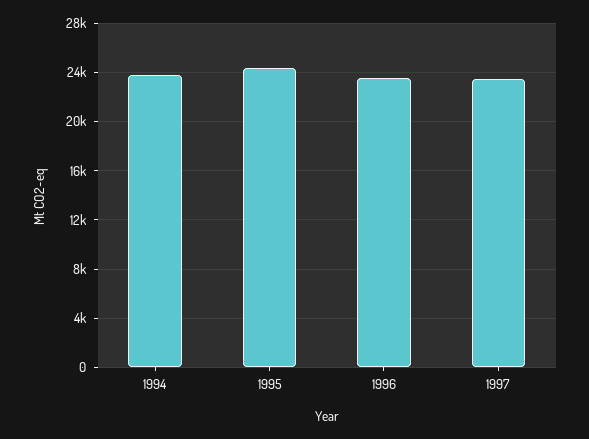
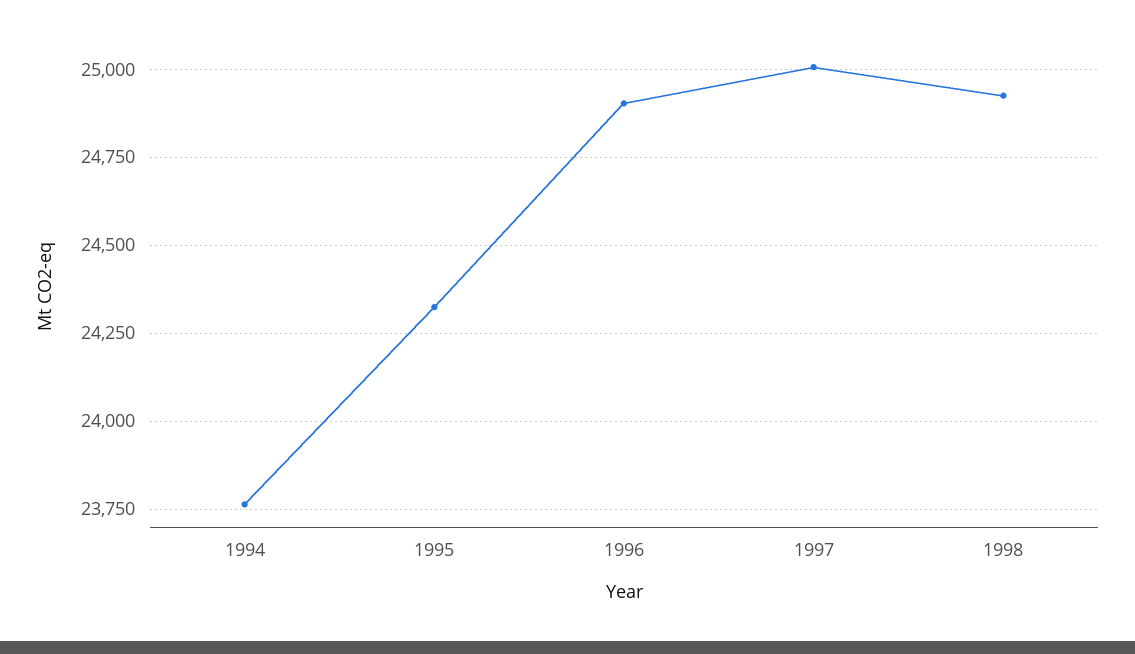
1996: 23500 -> 24900
1997: 23500 -> 25000
1998: none -> 24925

